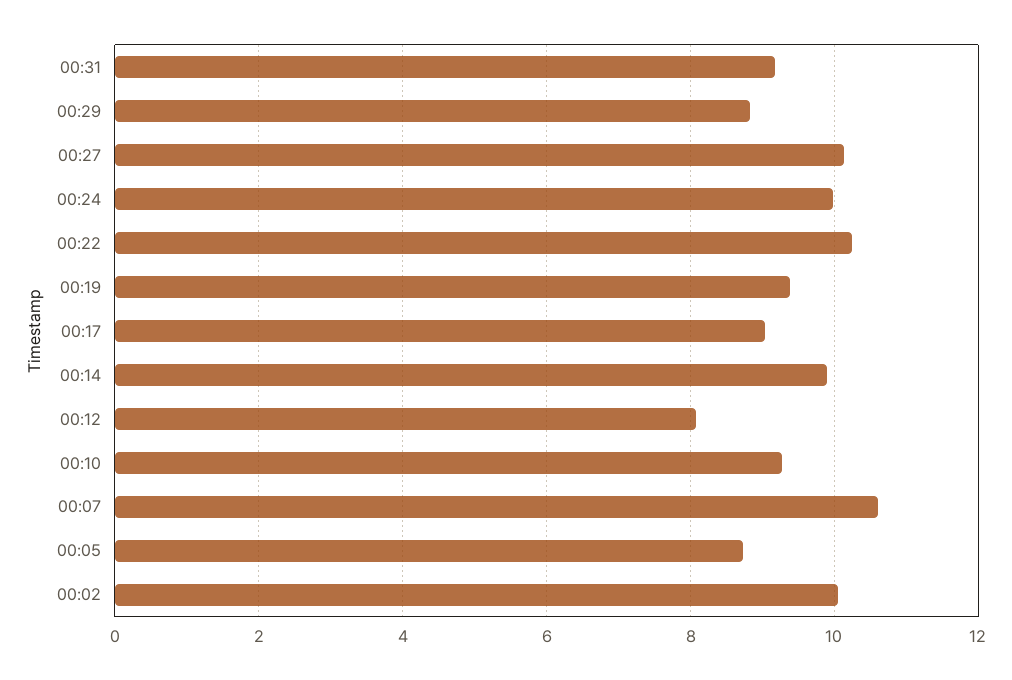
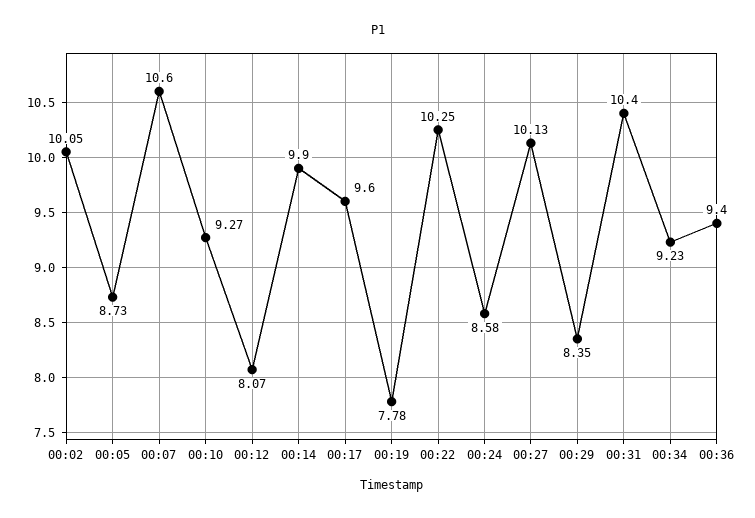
00:31: 9.2 -> 10.4
00:29: 8.8 -> 8.35
00:24: 10 -> 8.58
00:19: 9.4 -> 7.78
00:17: 9 -> 9.6
00:34: none -> 9.23
00:36: none -> 9.4

